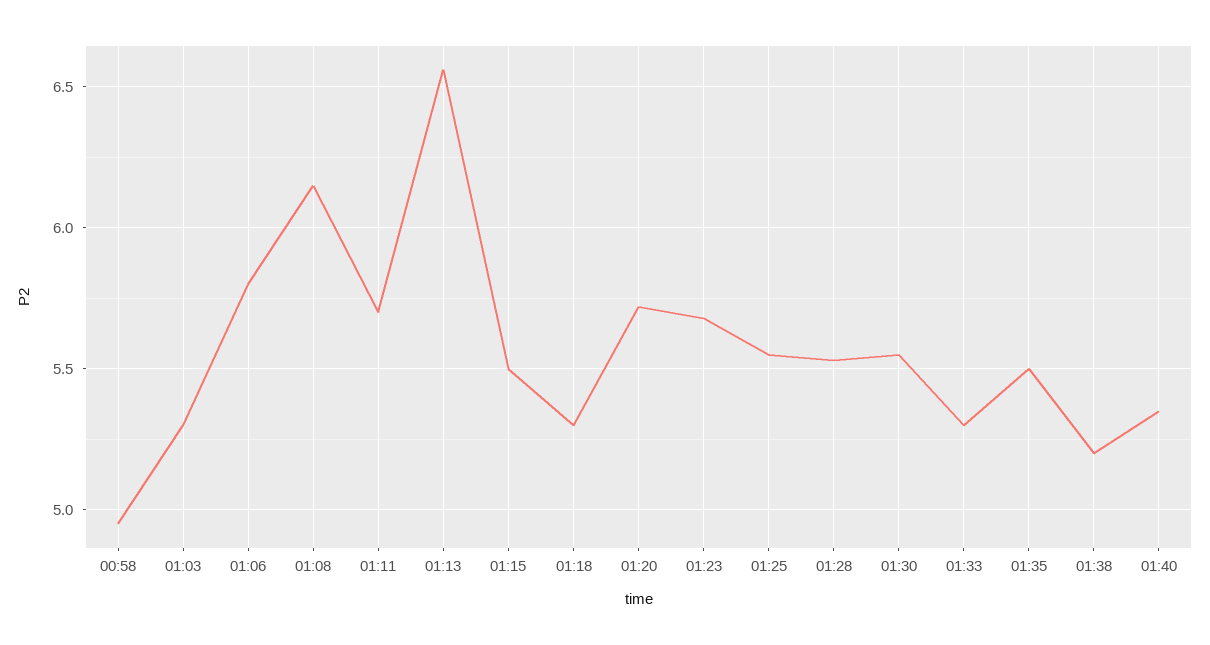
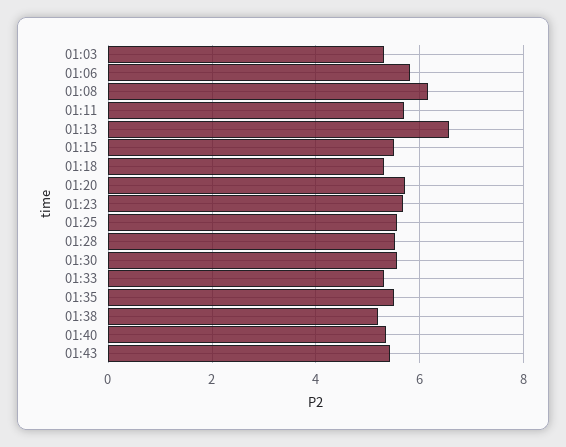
00:58: 4.95 -> none
01:43: none -> 5.4

